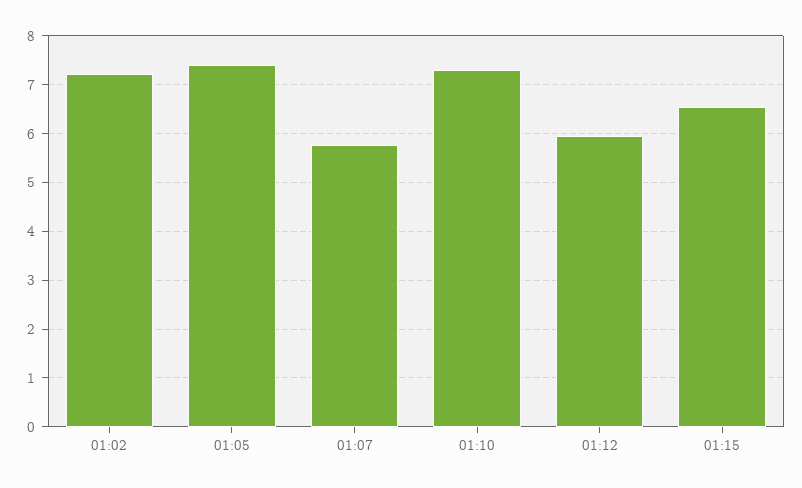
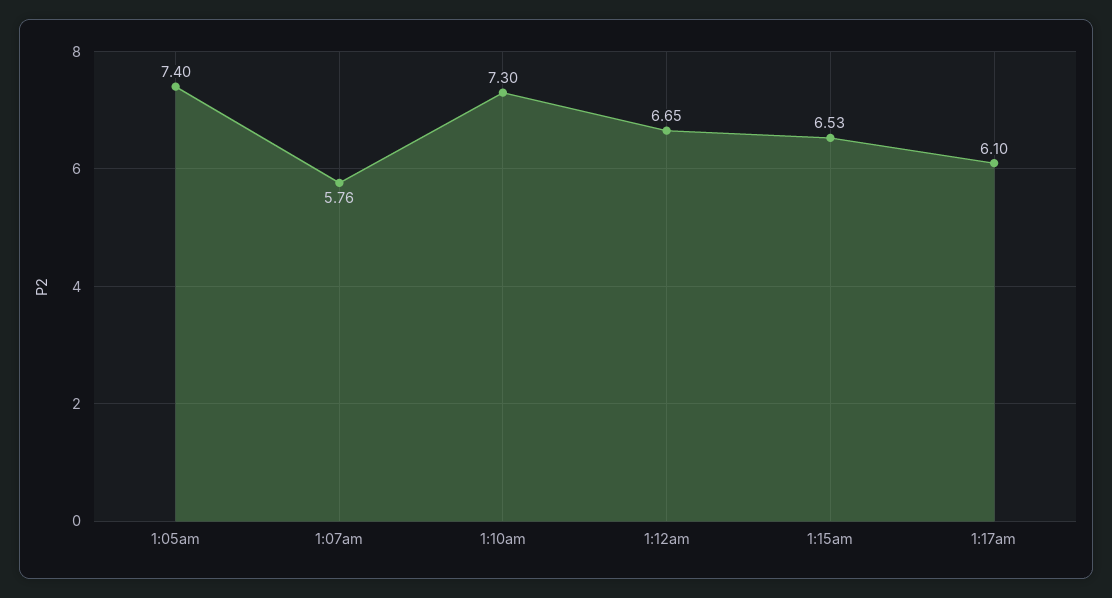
01:02: 7.2 -> none
01:12: 6 -> 6.65
1:17am: none -> 6.1

